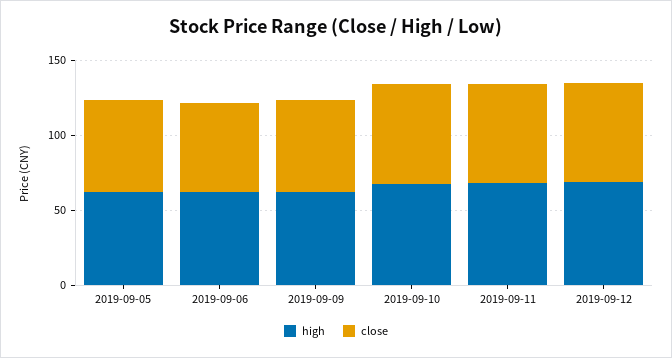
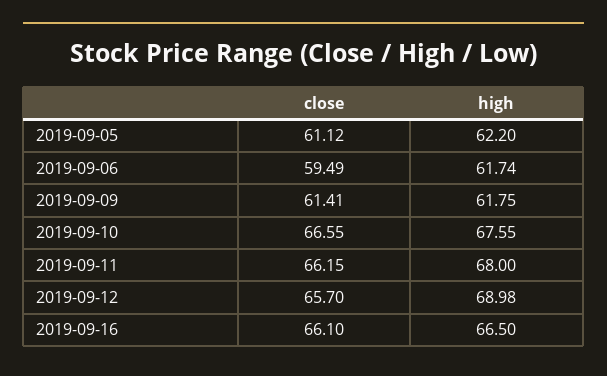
close, 2019-09-16: none -> 66.1
high, 2019-09-16: none -> 66.5

